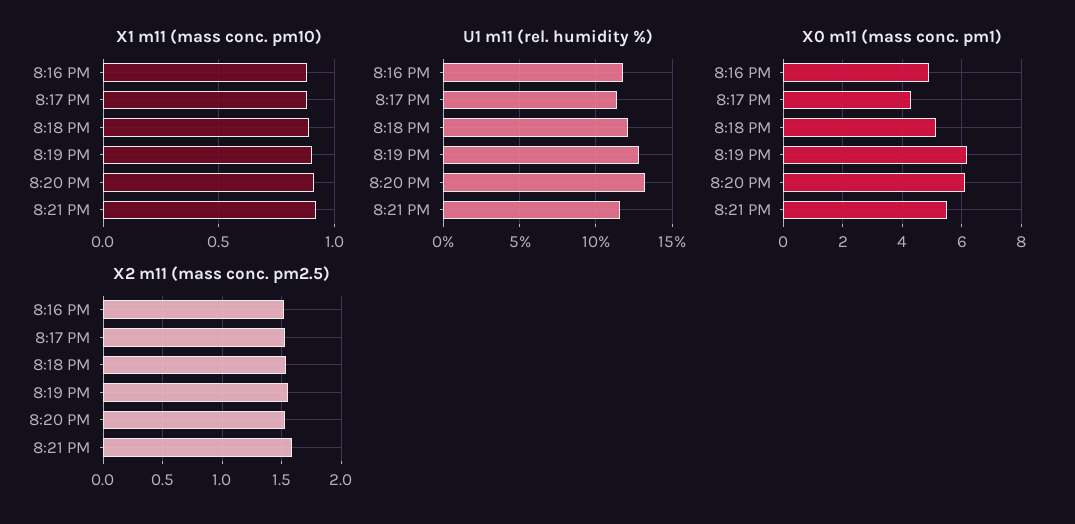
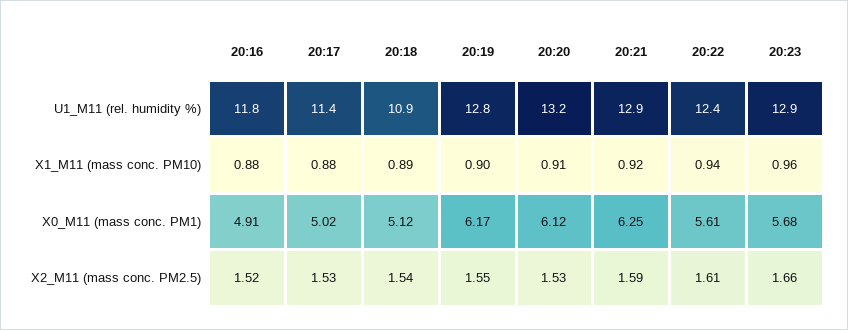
U1 m11 (rel. humidity %), 8:18 PM: 12 -> 10.9
U1 m11 (rel. humidity %), 8:21 PM: 11.5 -> 12.9
X0 m11 (mass conc. pm1), 8:17 PM: 4.25 -> 5.02
X0 m11 (mass conc. pm1), 8:21 PM: 5.5 -> 6.25
U1 m11 (rel. humidity %), 20:22: none -> 12.4
U1 m11 (rel. humidity %), 20:23: none -> 12.9
X1 m11 (mass conc. pm10), 20:22: none -> 0.94
X1 m11 (mass conc. pm10), 20:23: none -> 0.96
X0 m11 (mass conc. pm1), 20:22: none -> 5.61
X0 m11 (mass conc. pm1), 20:23: none -> 5.68
X2 m11 (mass conc. pm2.5), 20:22: none -> 1.61
X2 m11 (mass conc. pm2.5), 20:23: none -> 1.66

